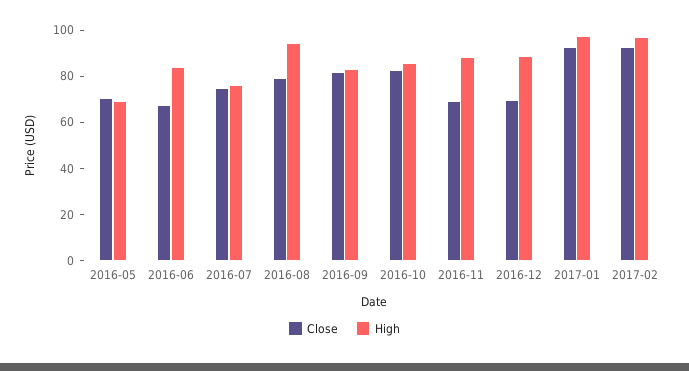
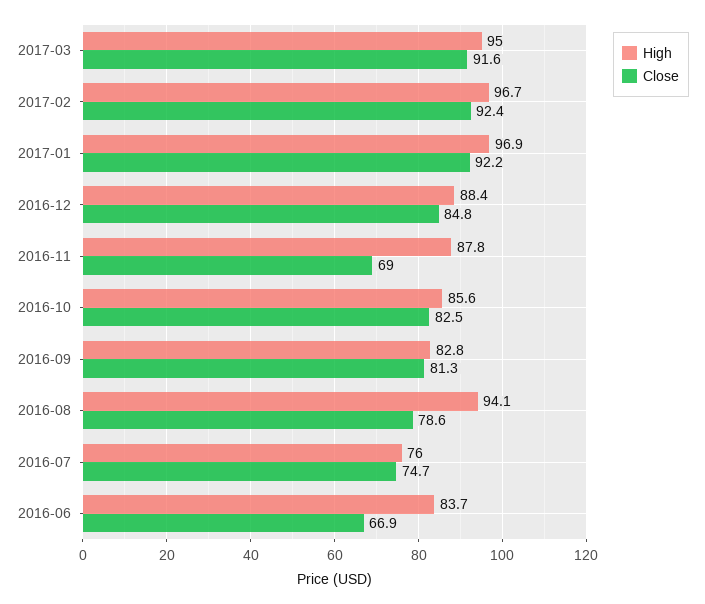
Close, 2016-05: 70 -> none
High, 2016-05: 70 -> none
Close, 2016-12: 70 -> 84.8
High, 2017-03: none -> 95
Close, 2017-03: none -> 91.6

